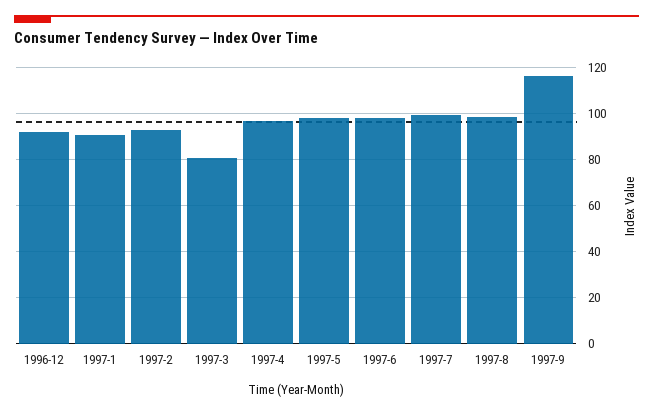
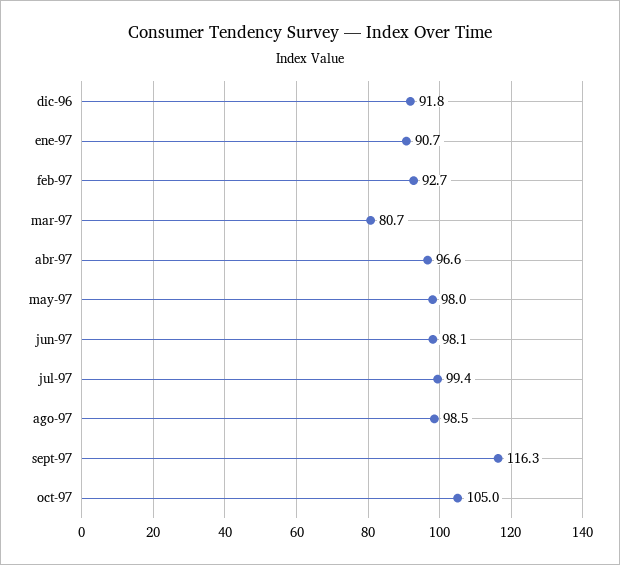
oct-97: none -> 105

